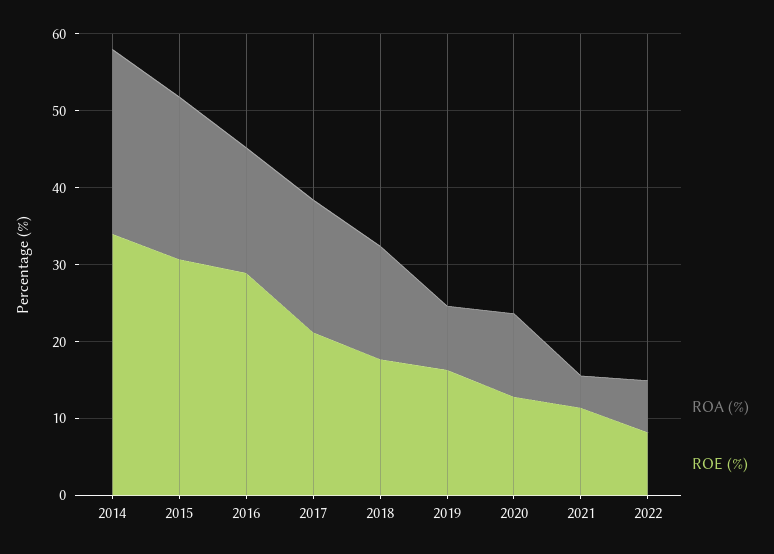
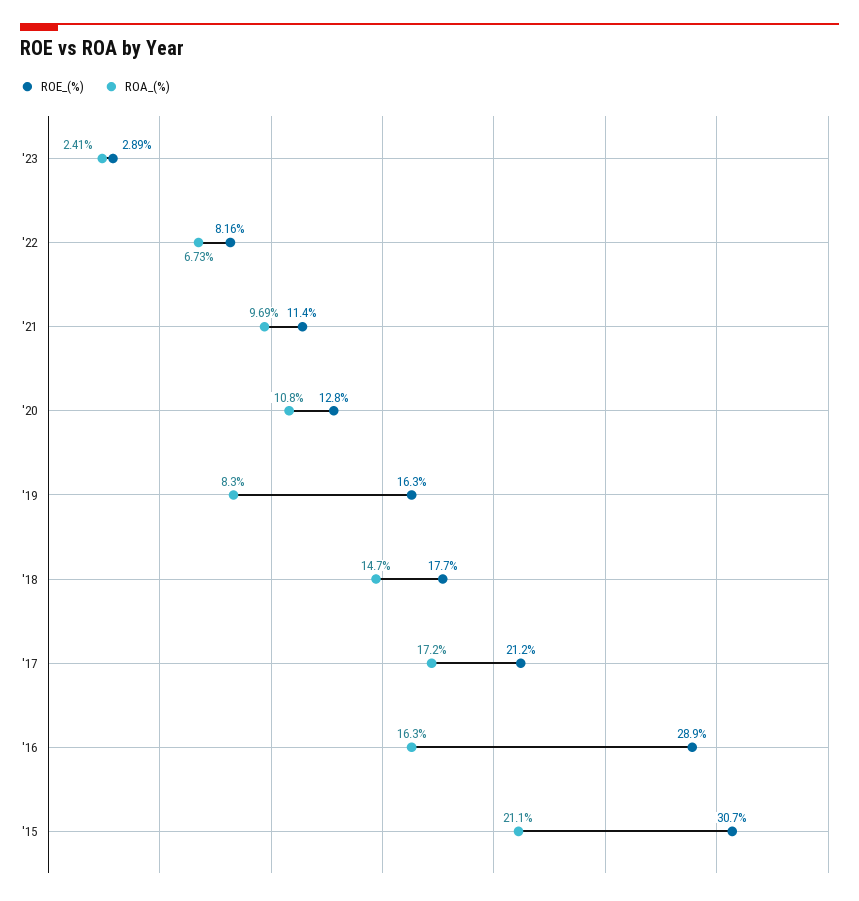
ROA (%), 2014: 24 -> none
ROE (%), 2014: 34 -> none
ROA (%), 2021: 4 -> 9.69
ROE (%), '23: none -> 2.89
ROA (%), '23: none -> 2.41

